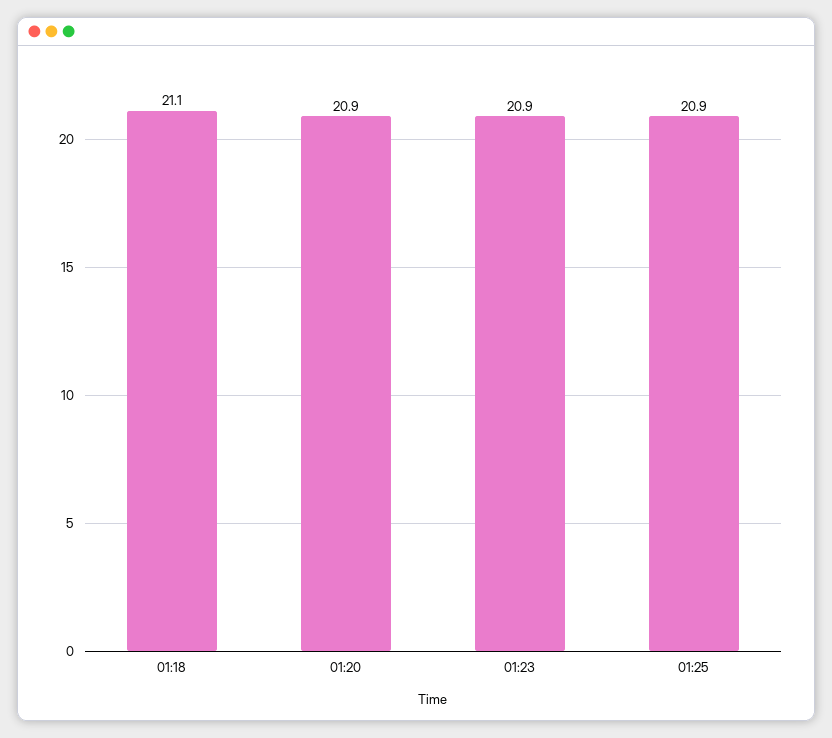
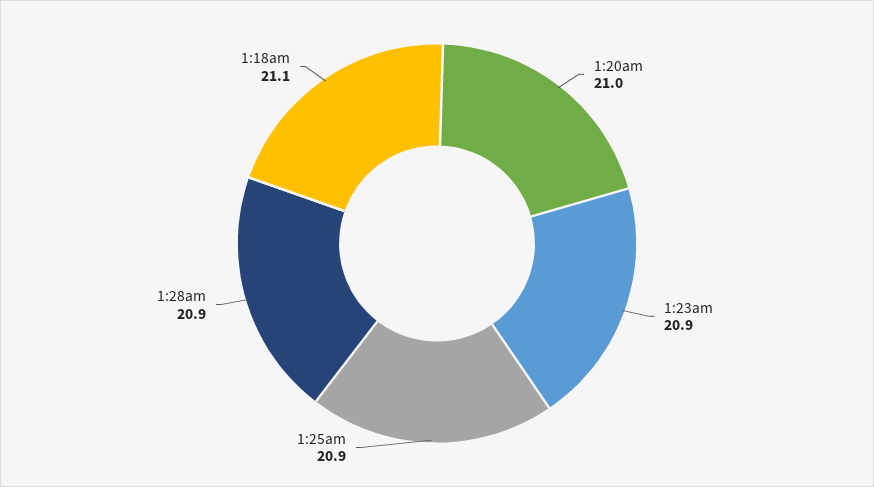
01:20: 20.9 -> 21
1:28am: none -> 20.9

